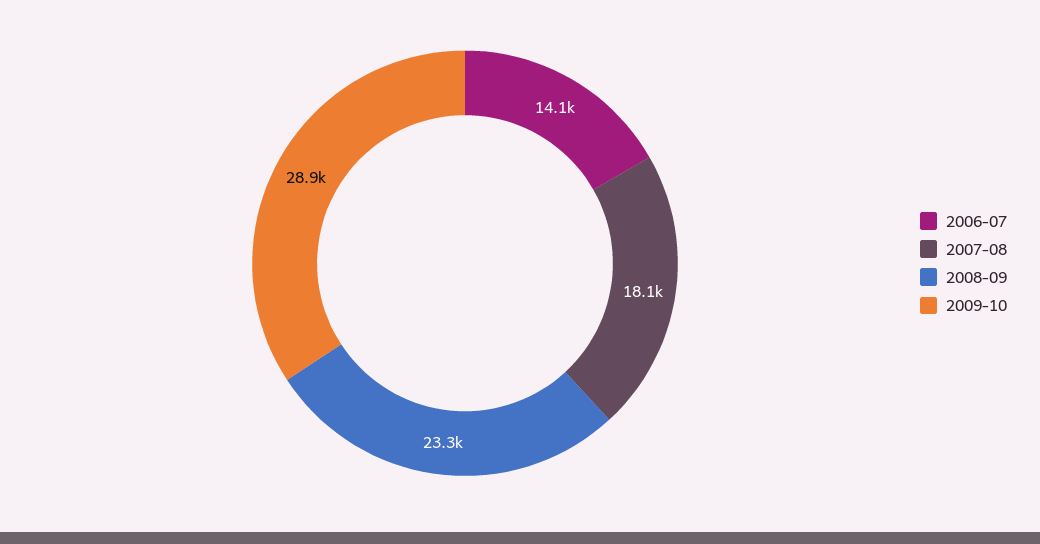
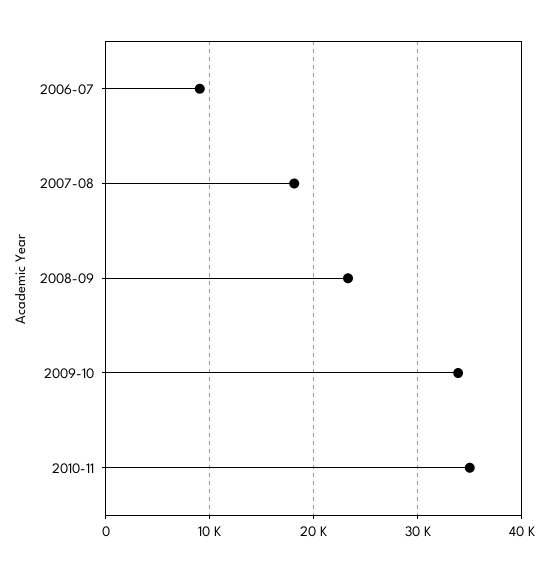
2006-07: 14100 -> 9000
2009-10: 28900 -> 34000
2010-11: none -> 35000

